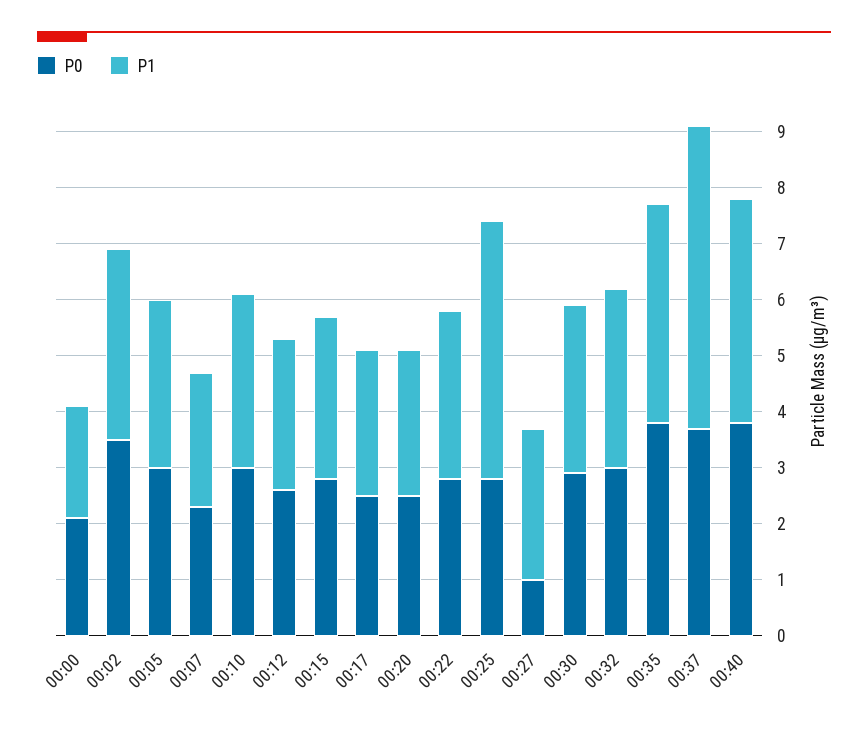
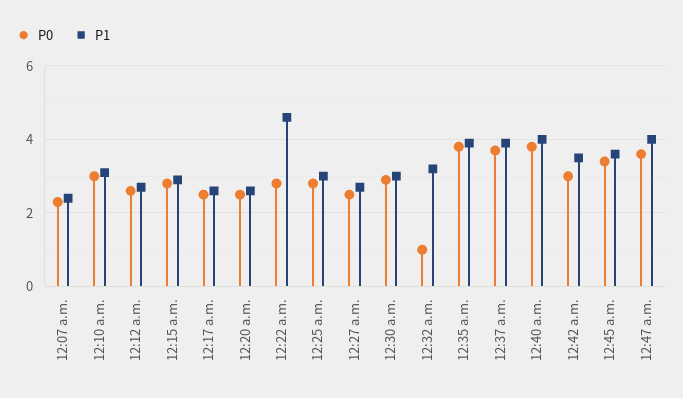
P0, 00:00: 2 -> none
P1, 00:00: 2 -> none
P0, 00:02: 3.5 -> none
P1, 00:02: 3.5 -> none
P0, 00:05: 3 -> none
P1, 00:05: 3 -> none
P1, 00:22: 3 -> 4.5
P1, 00:25: 4.5 -> 3
P0, 00:27: 1 -> 2.5
P0, 00:32: 3 -> 1
P1, 00:37: 5.5 -> 4
P0, 12:42 a.m.: none -> 3
P1, 12:42 a.m.: none -> 3.5
P0, 12:45 a.m.: none -> 3.5
P1, 12:45 a.m.: none -> 3.5
P0, 12:47 a.m.: none -> 3.5
P1, 12:47 a.m.: none -> 4

